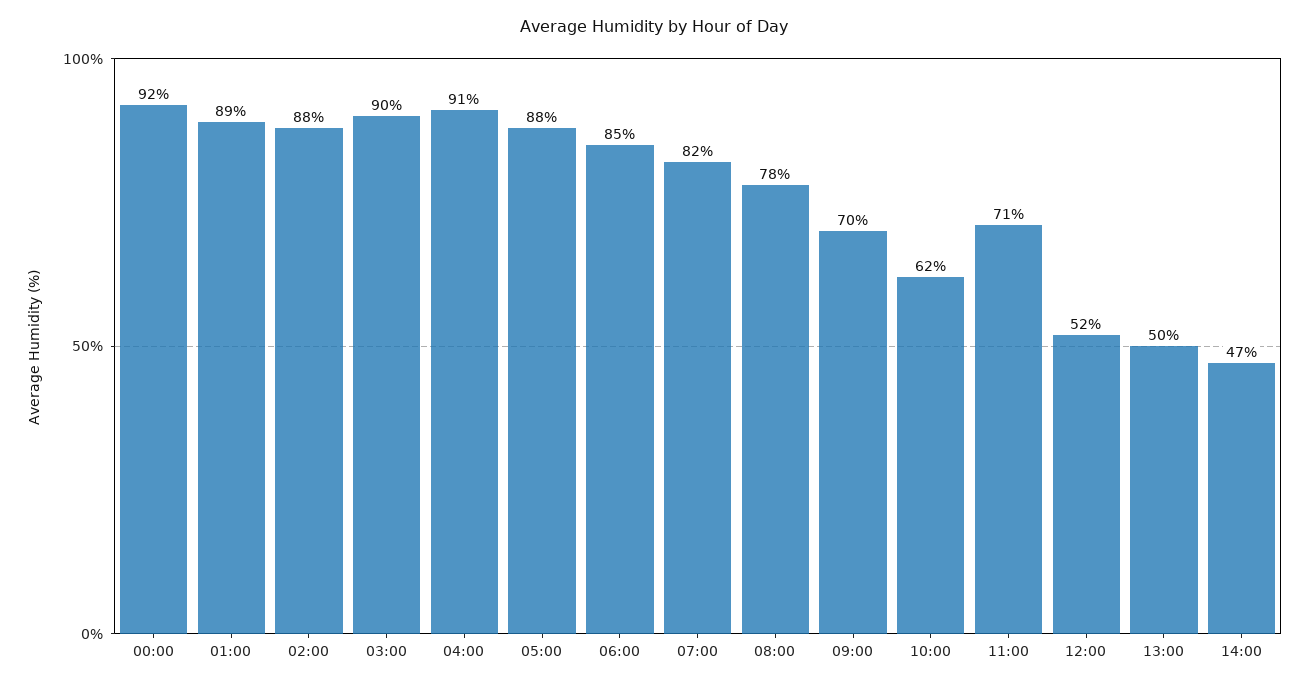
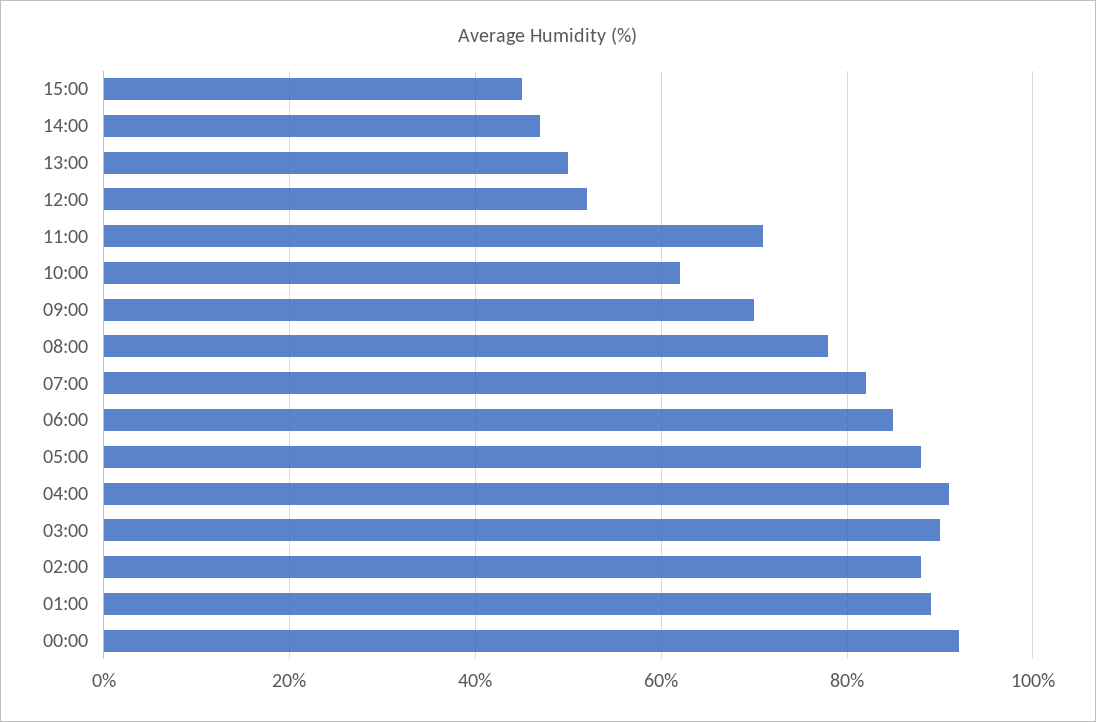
15:00: none -> 45

